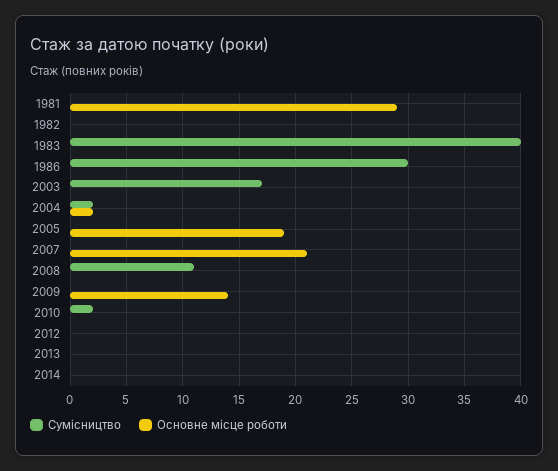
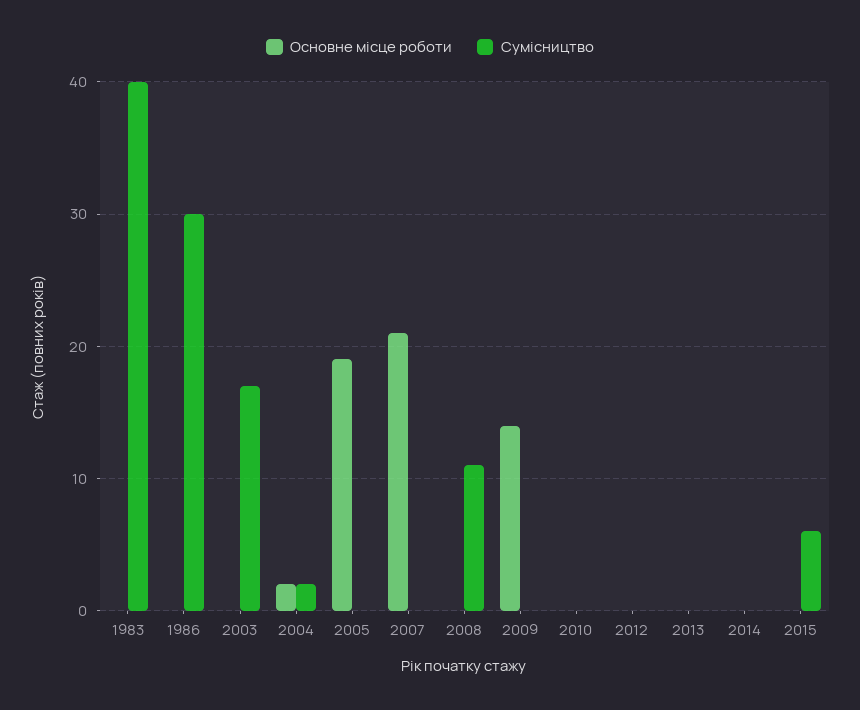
Сумісництво, 1981: 0 -> none
Основне місце роботи, 1981: 29 -> none
Сумісництво, 1982: 0 -> none
Основне місце роботи, 1982: 0 -> none
Сумісництво, 2010: 2 -> 0
Основне місце роботи, 2015: none -> 0
Сумісництво, 2015: none -> 6

